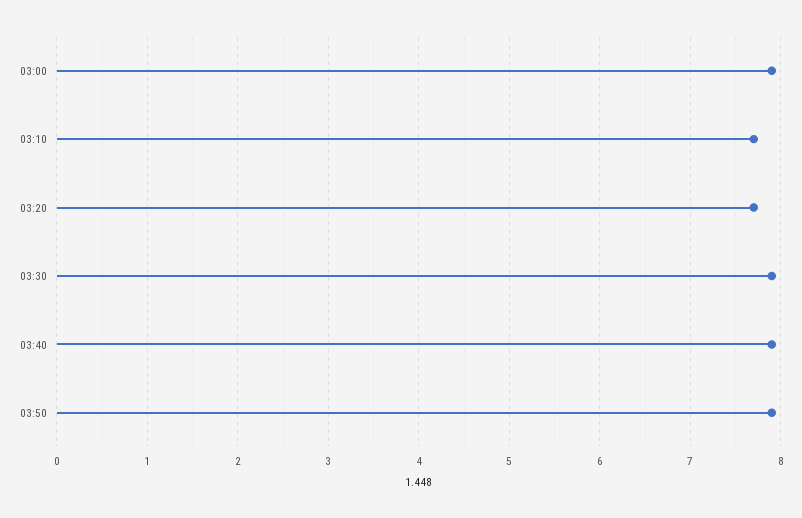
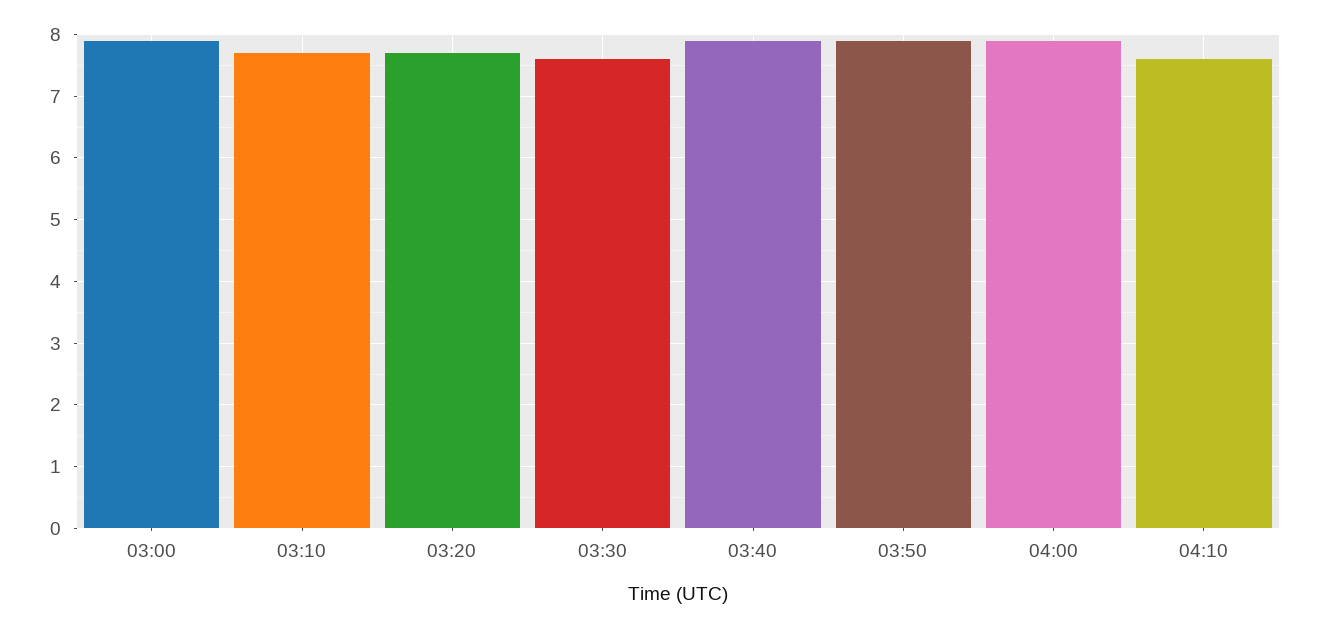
03:30: 7.9 -> 7.6
04:00: none -> 7.9
04:10: none -> 7.6

